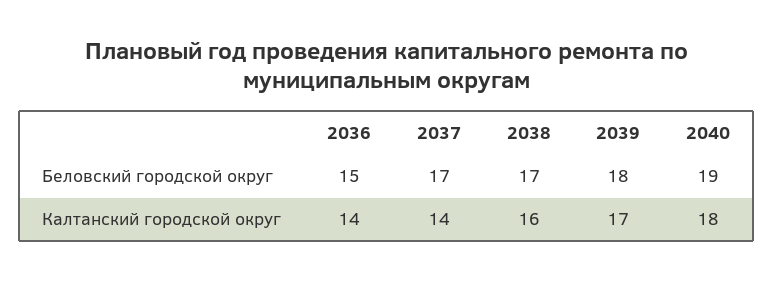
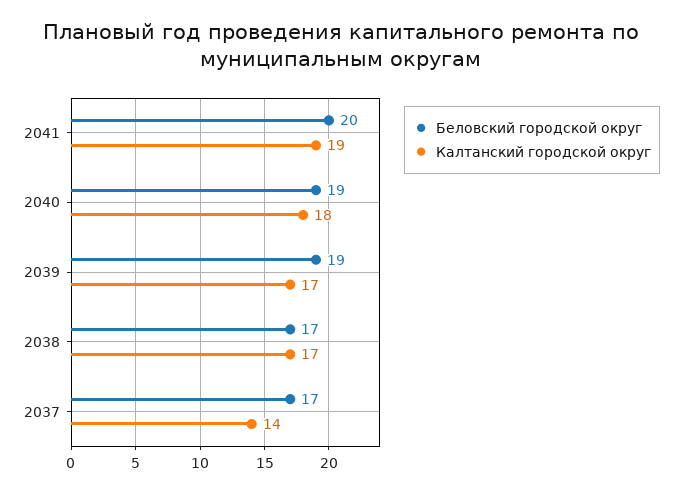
Беловский городской округ, 2036: 15 -> none
Беловский городской округ, 2039: 18 -> 19
Калтанский городской округ, 2036: 14 -> none
Калтанский городской округ, 2038: 16 -> 17
Беловский городской округ, 2041: none -> 20
Калтанский городской округ, 2041: none -> 19

